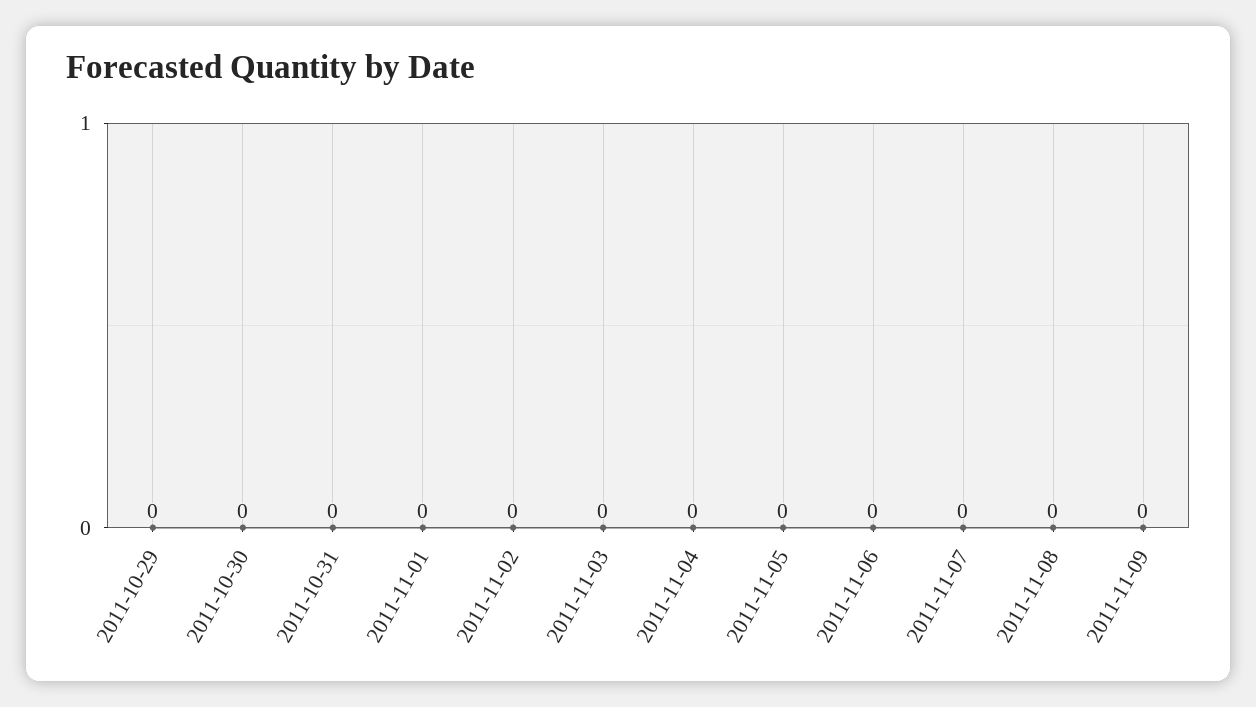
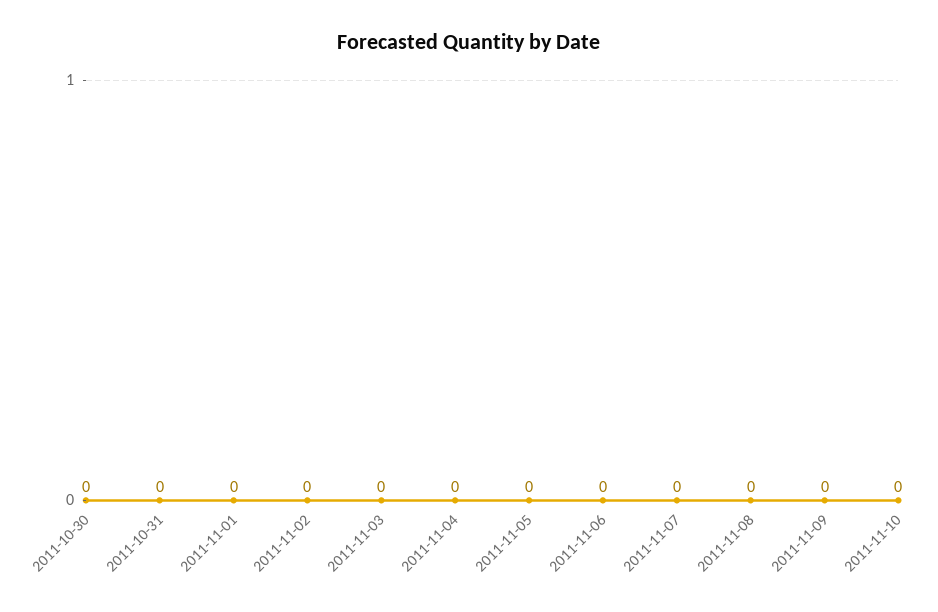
2011-10-29: 0 -> none
2011-11-10: none -> 0

